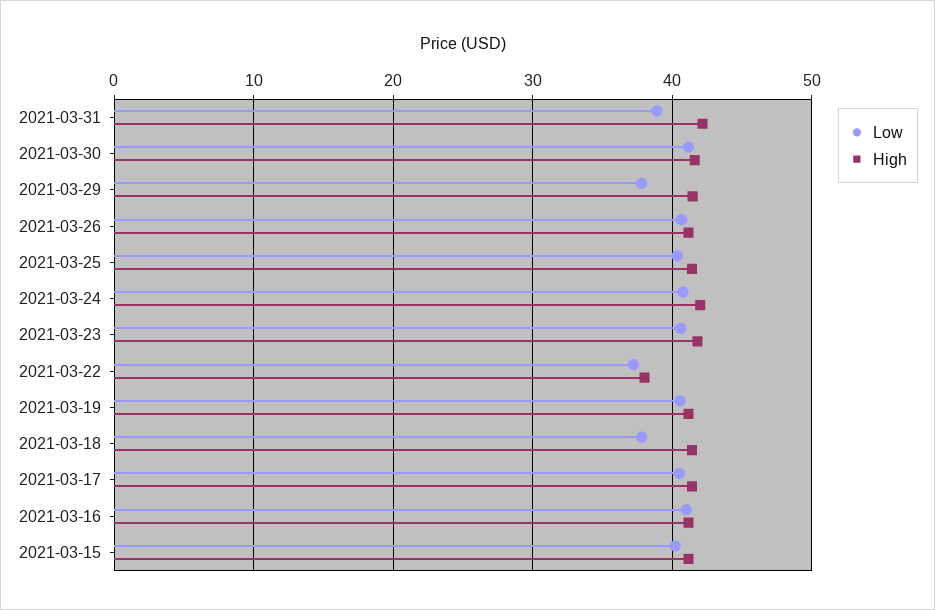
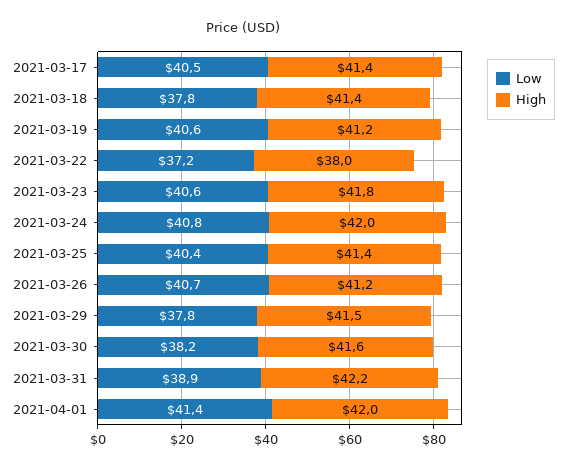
Low, 2021-03-30: 41 -> 38.2
Low, 2021-03-16: 41 -> none
High, 2021-03-16: 41 -> none
Low, 2021-03-15: 40 -> none
High, 2021-03-15: 41 -> none
Low, 2021-04-01: none -> 41.4
High, 2021-04-01: none -> 42

